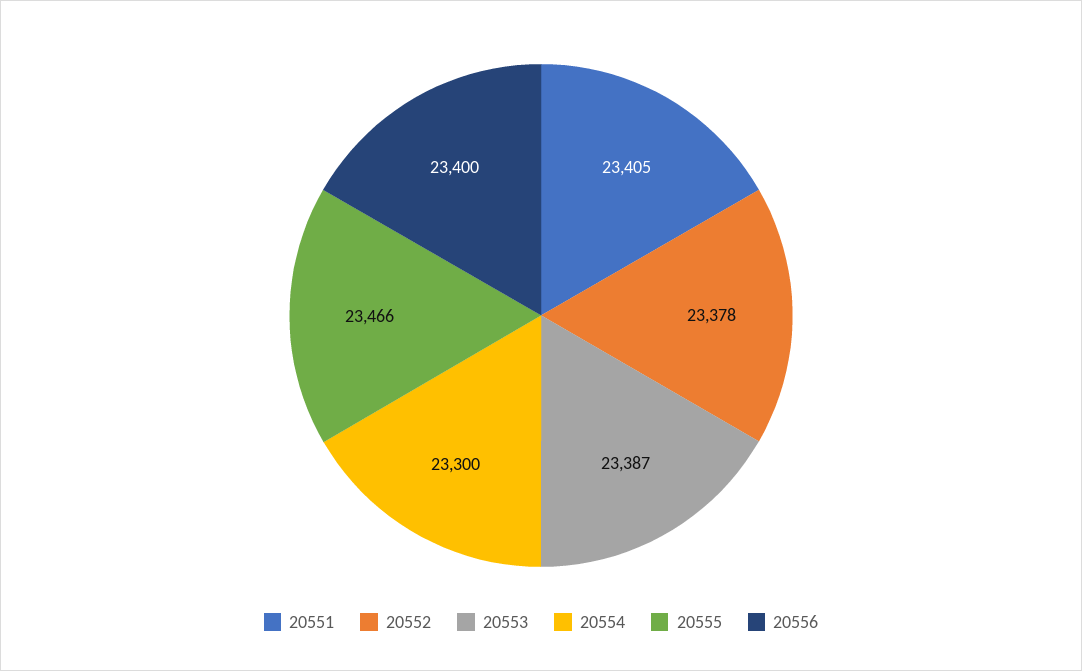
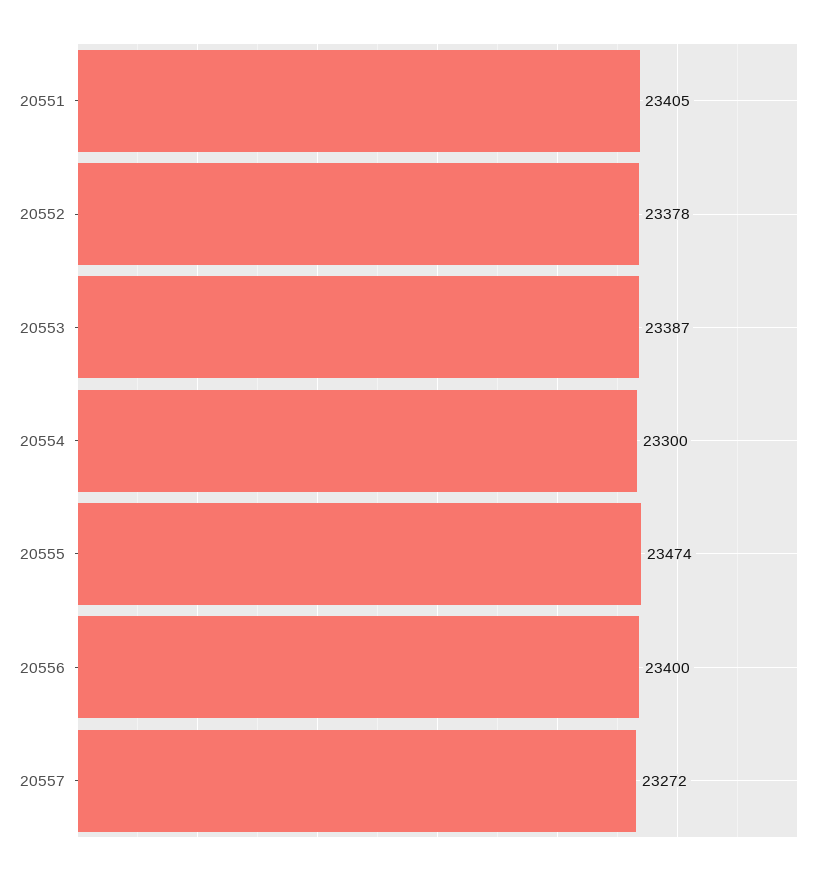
20555: 23466 -> 23474
20557: none -> 23272

